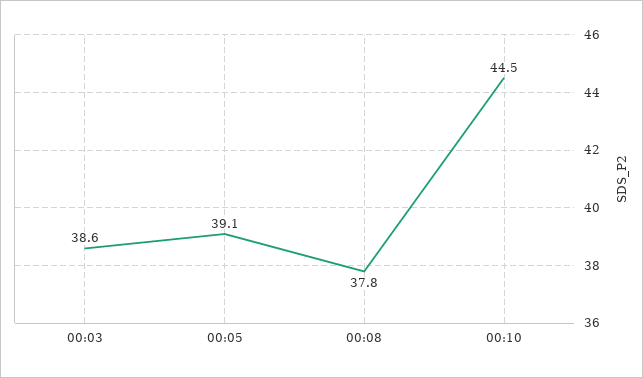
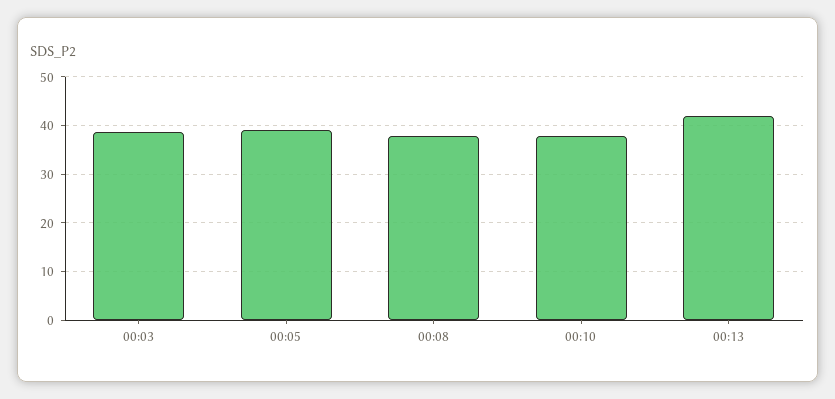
00:10: 44.5 -> 38
00:13: none -> 42

